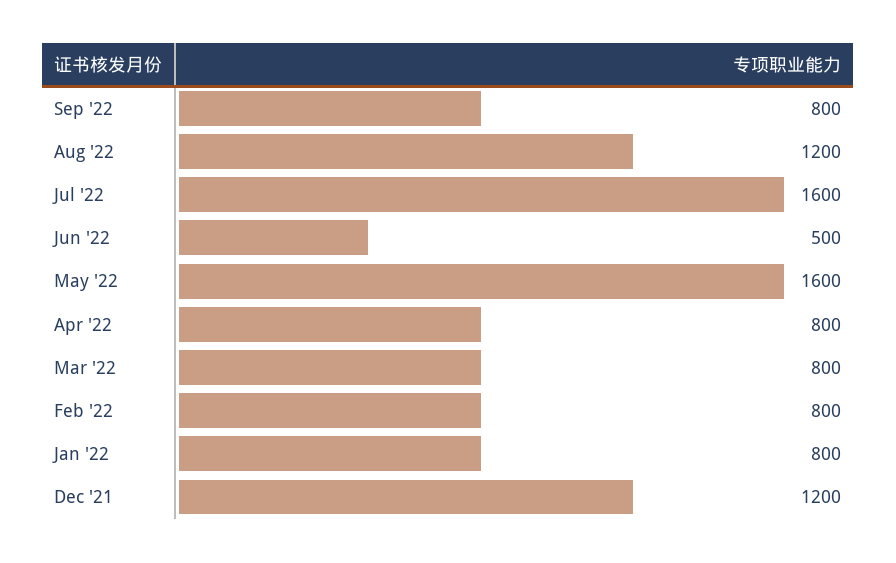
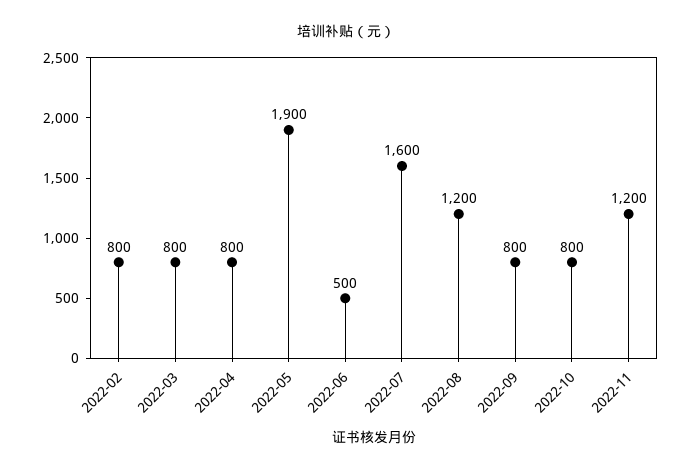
May '22: 1600 -> 1900
Jan '22: 800 -> none
Dec '21: 1200 -> none
2022-10: none -> 800
2022-11: none -> 1200

